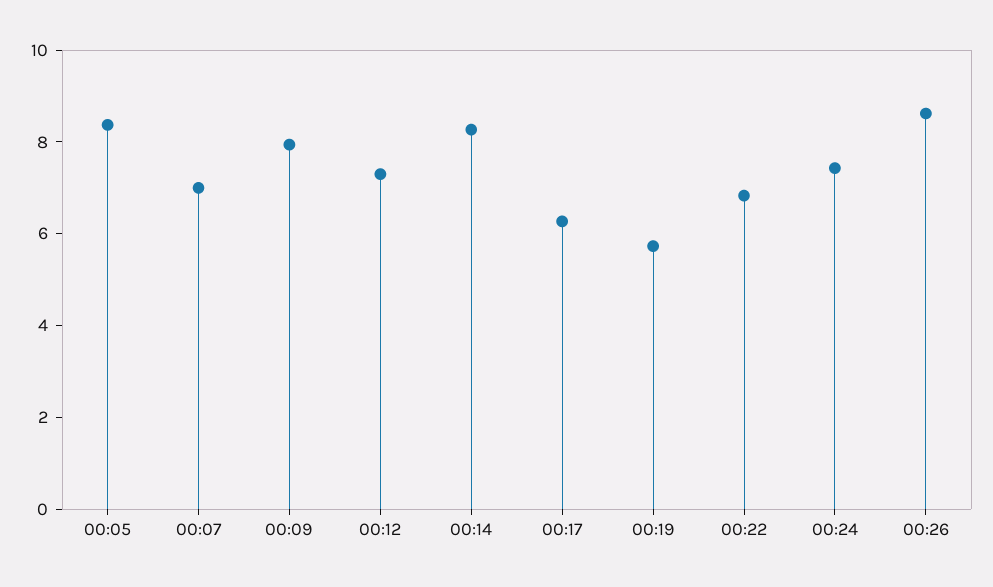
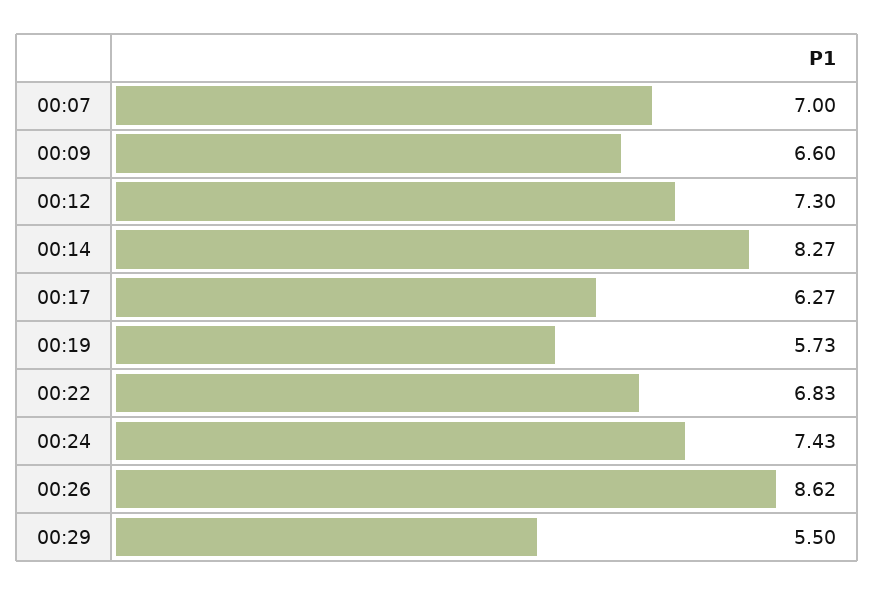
00:05: 8.5 -> none
00:09: 8 -> 6.6
00:29: none -> 5.5

